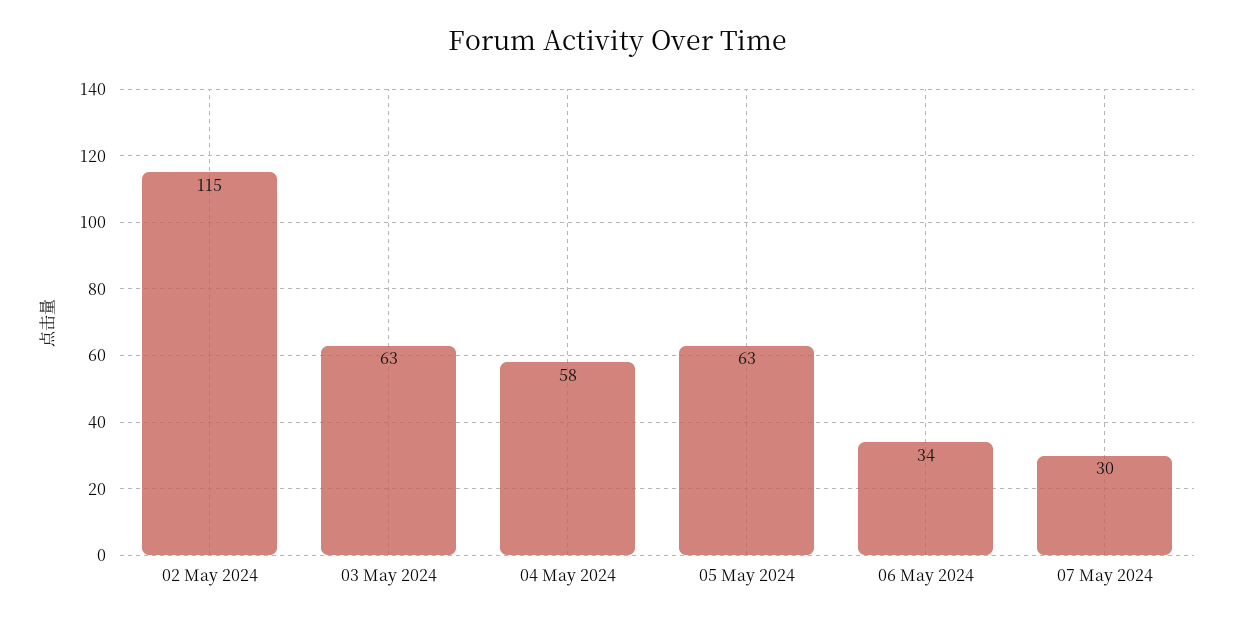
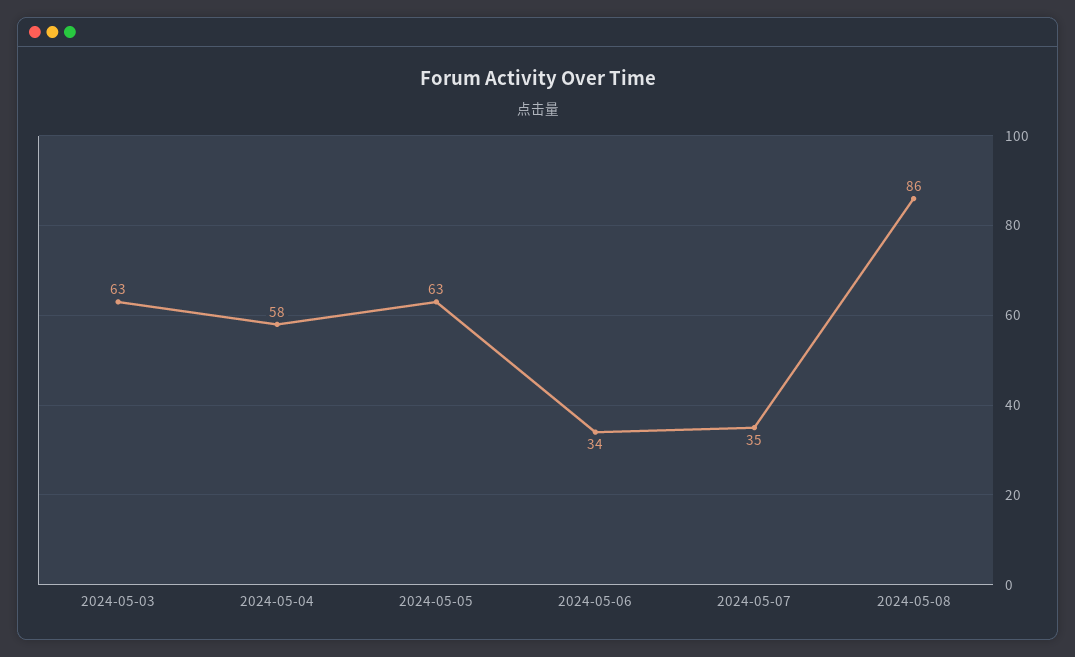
02 May 2024: 115 -> none
07 May 2024: 30 -> 35
2024-05-08: none -> 86

